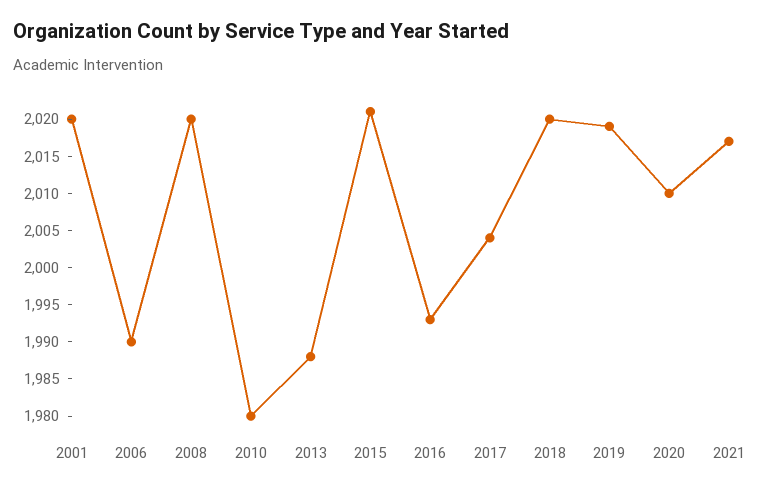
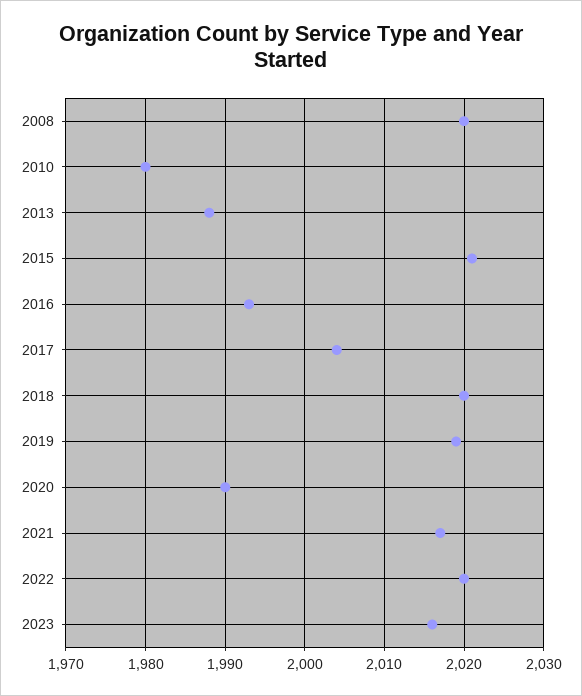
2001: 2020 -> none
2006: 1990 -> none
2020: 2010 -> 1990
2022: none -> 2020
2023: none -> 2016

